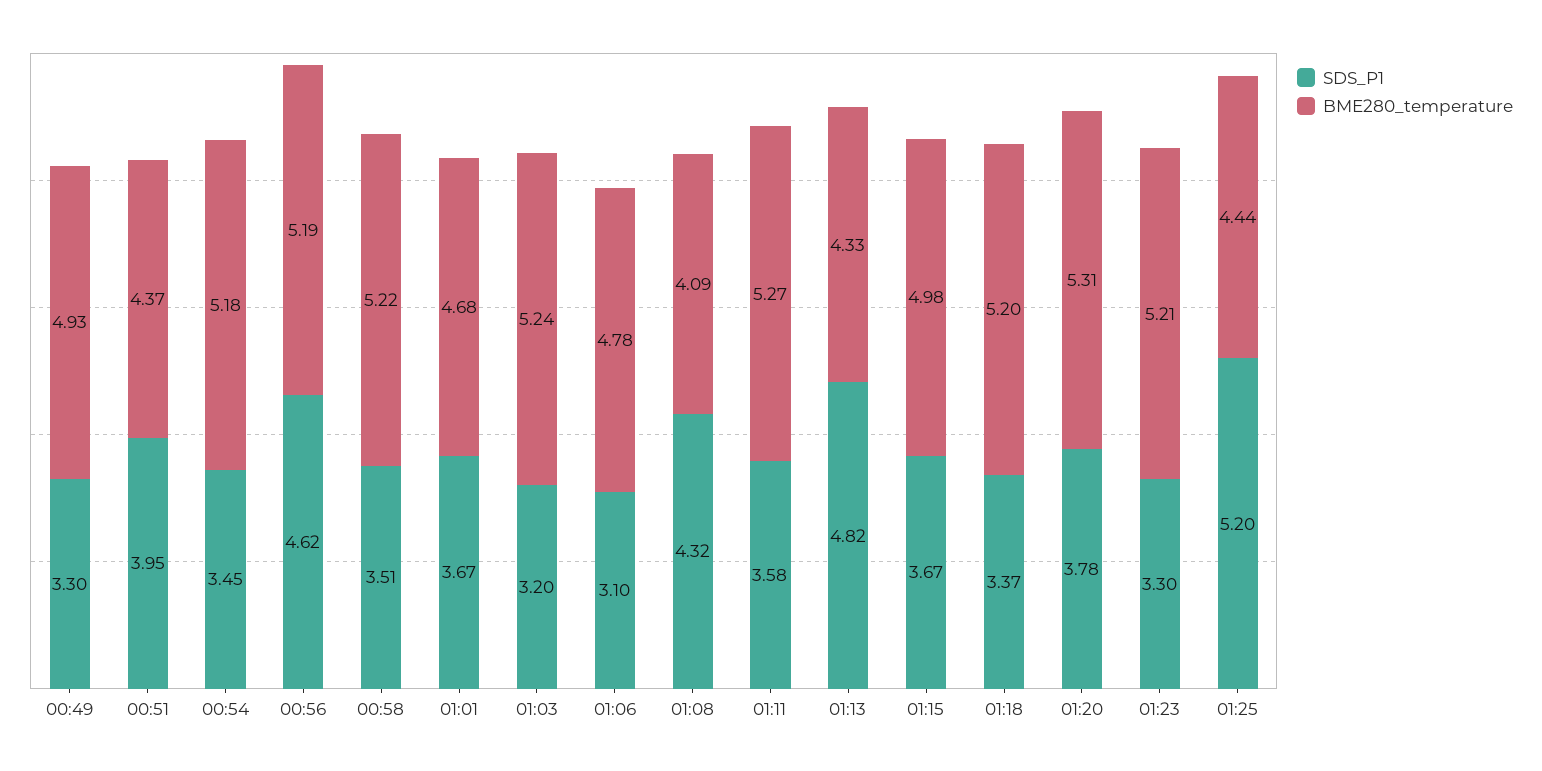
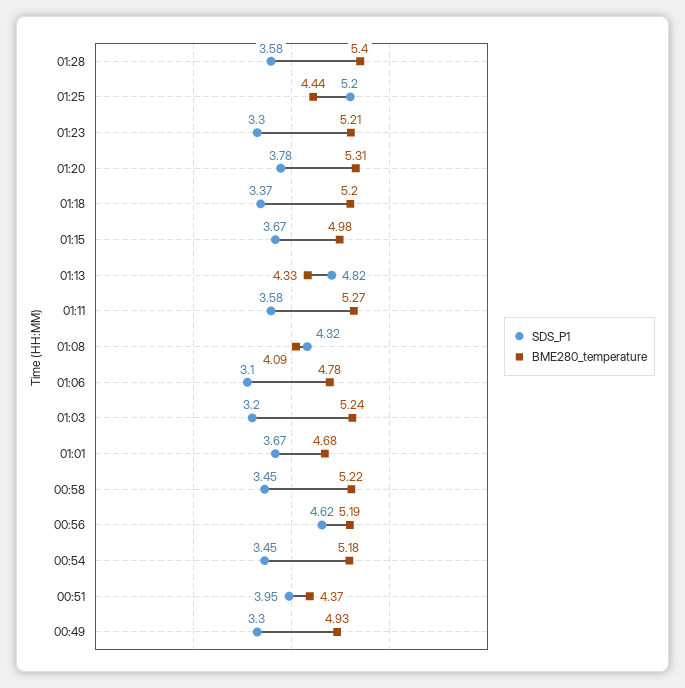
SDS_P1, 00:58: 3.51 -> 3.45
SDS_P1, 01:28: none -> 3.58
BME280_temperature, 01:28: none -> 5.4

